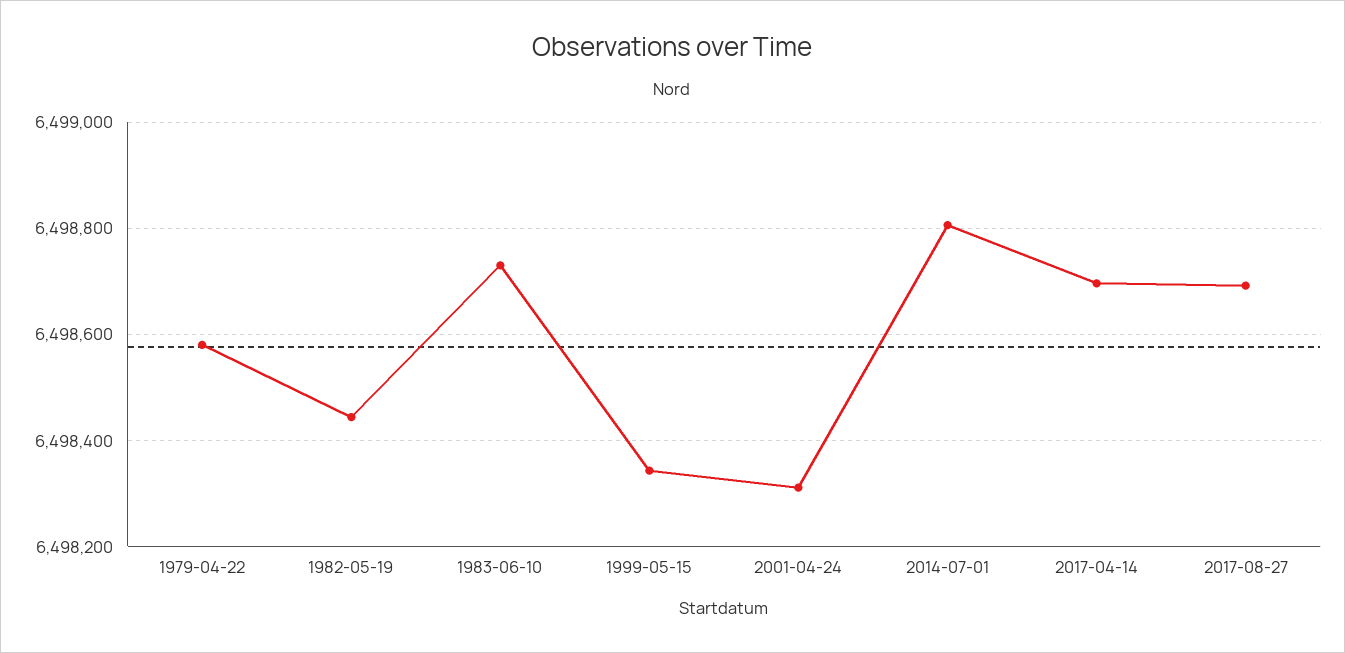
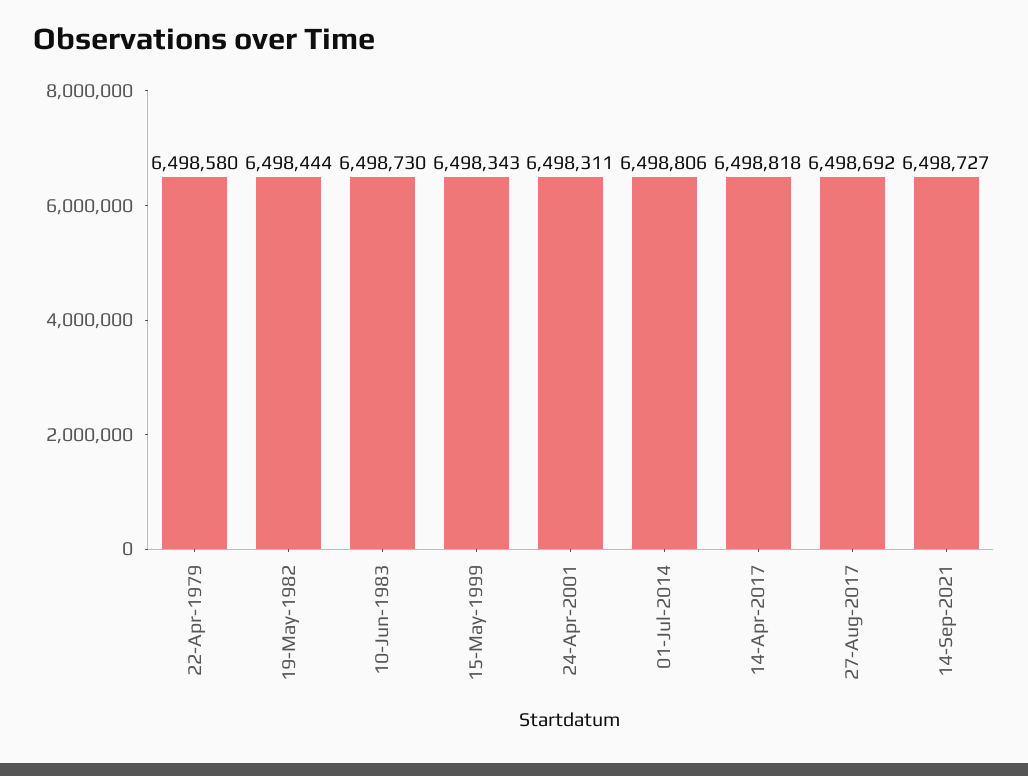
2017-04-14: 6498700 -> 6498818
14-Sep-2021: none -> 6498727

